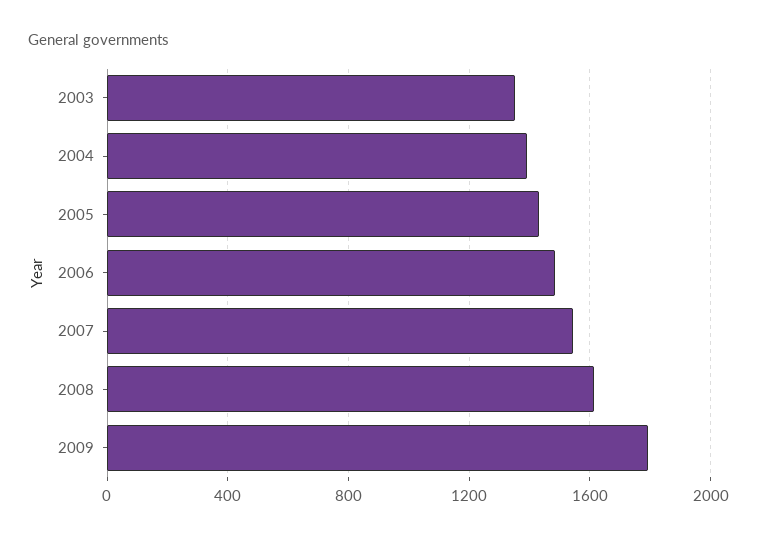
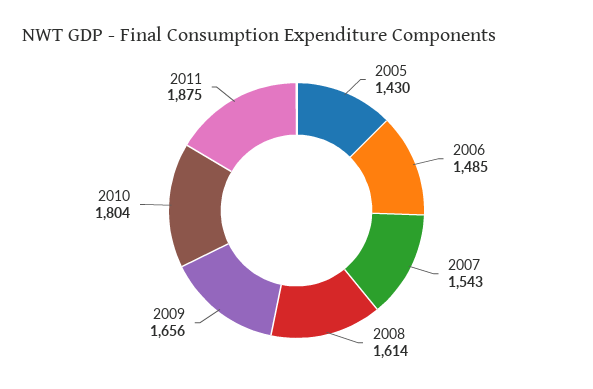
2003: 1350 -> none
2004: 1400 -> none
2009: 1800 -> 1656
2010: none -> 1804
2011: none -> 1875

